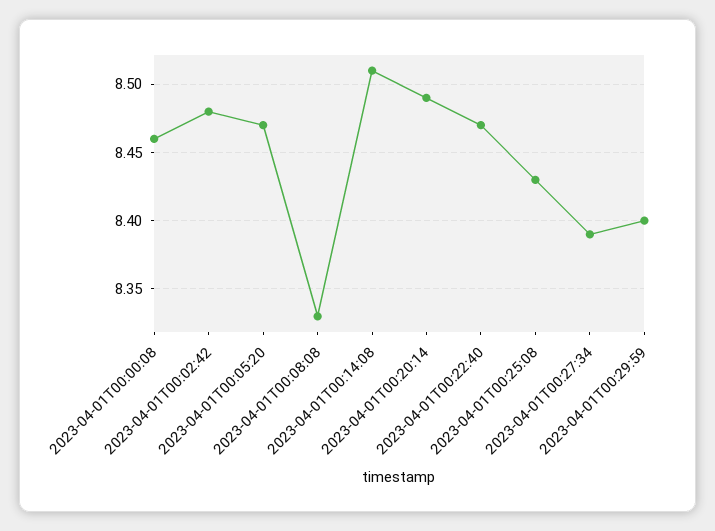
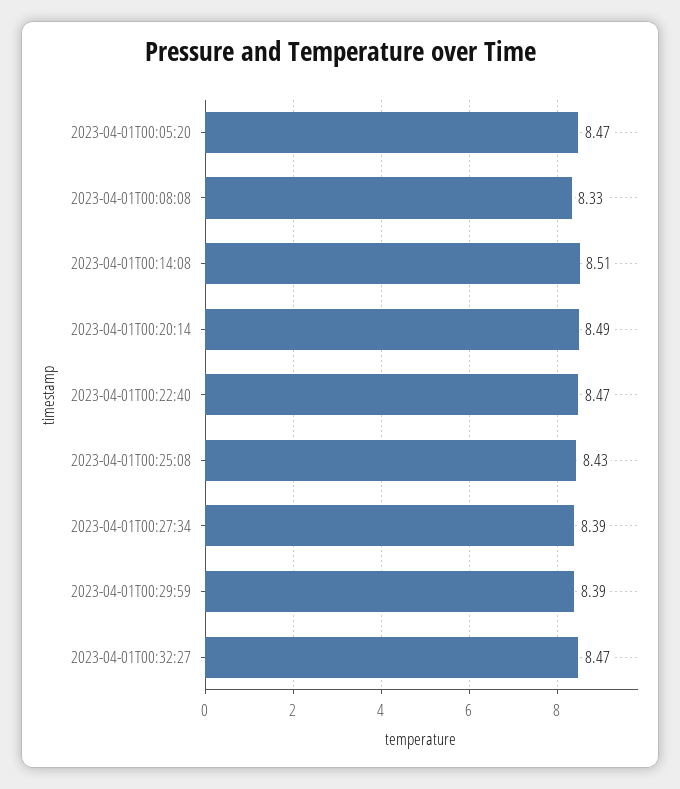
2023-04-01T00:00:08: 8.46 -> none
2023-04-01T00:02:42: 8.48 -> none
2023-04-01T00:29:59: 8.4 -> 8.39
2023-04-01T00:32:27: none -> 8.47

